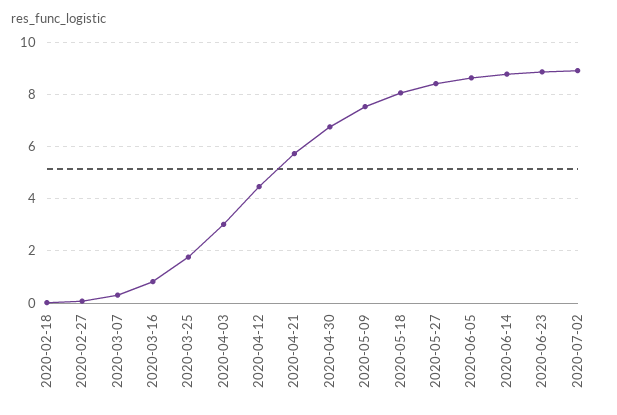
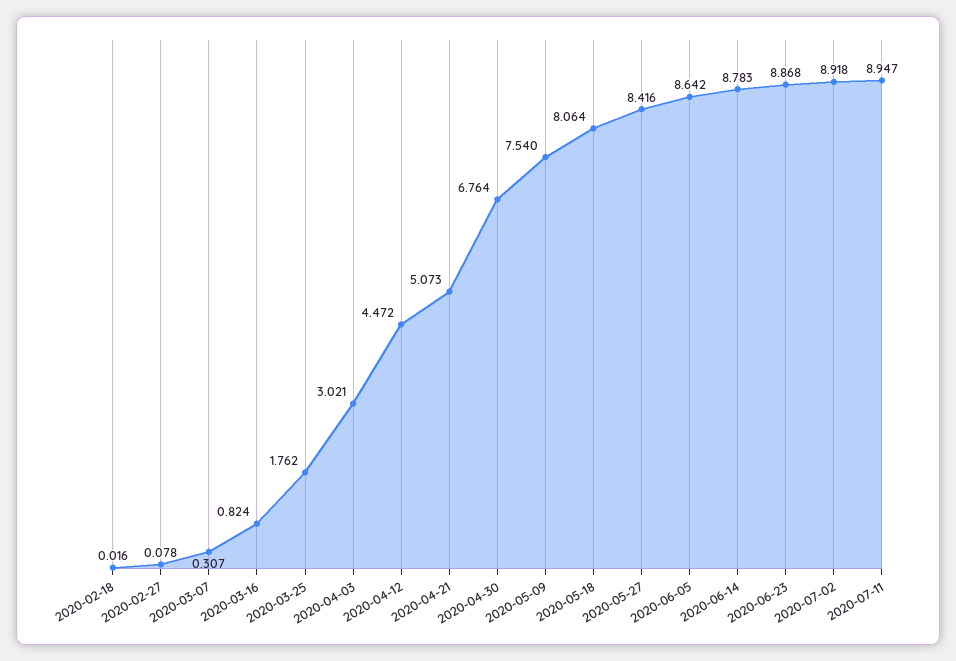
2020-04-21: 5.75 -> 5.073
2020-07-11: none -> 8.947

